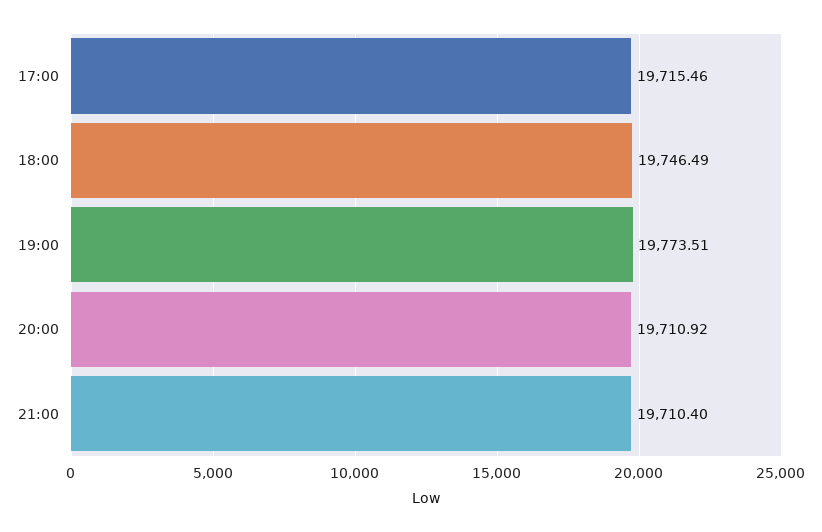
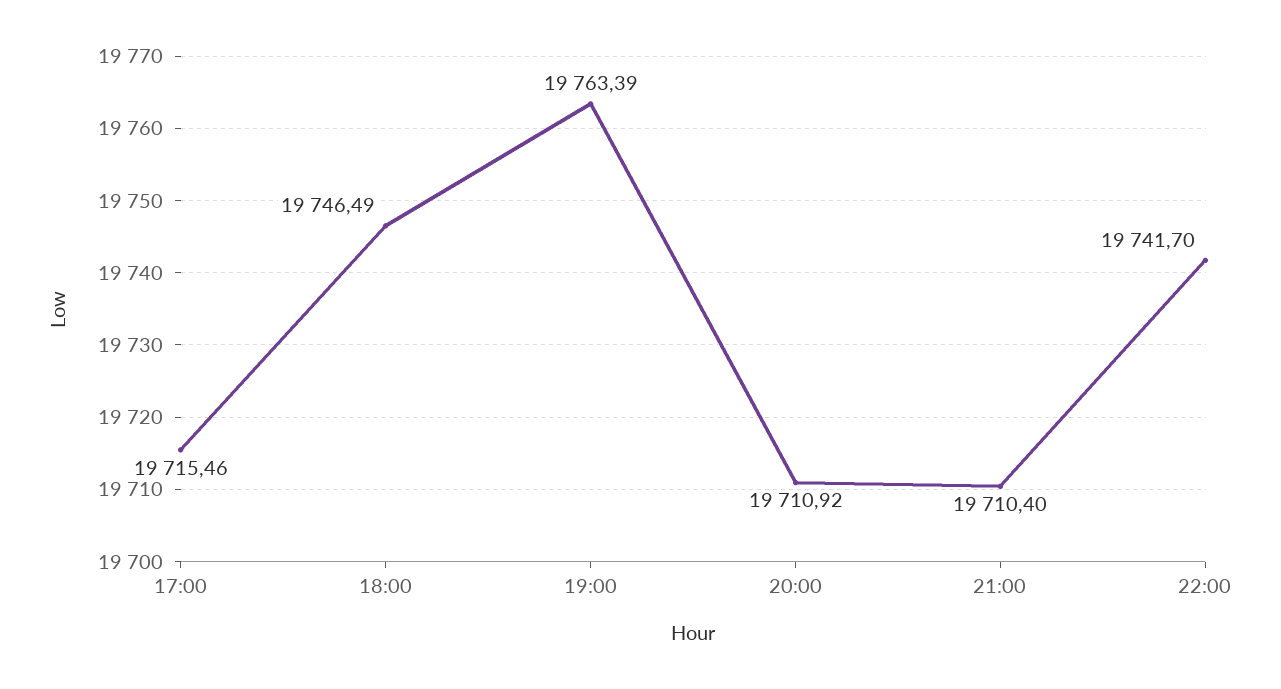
19:00: 19773.51 -> 19763.39
22:00: none -> 19741.7

